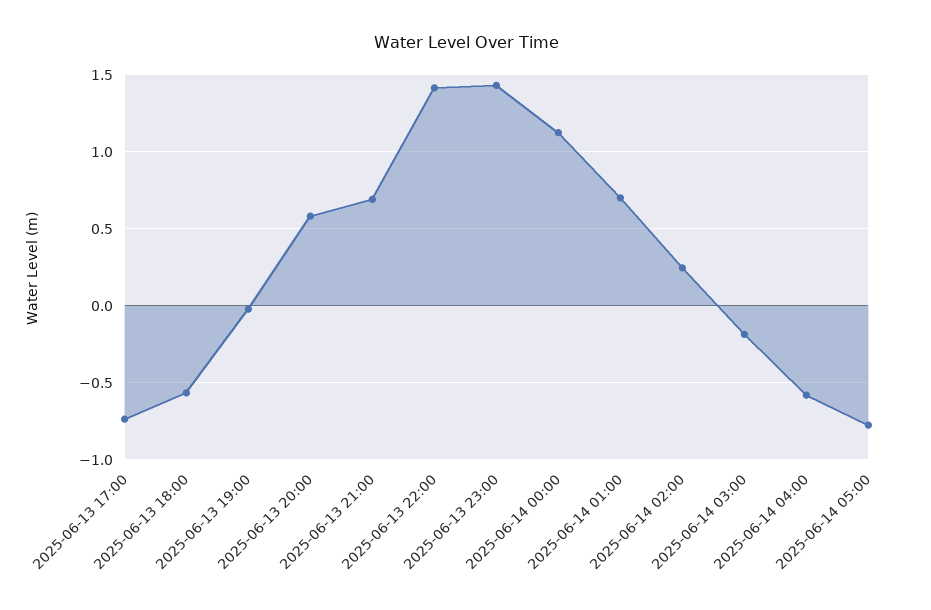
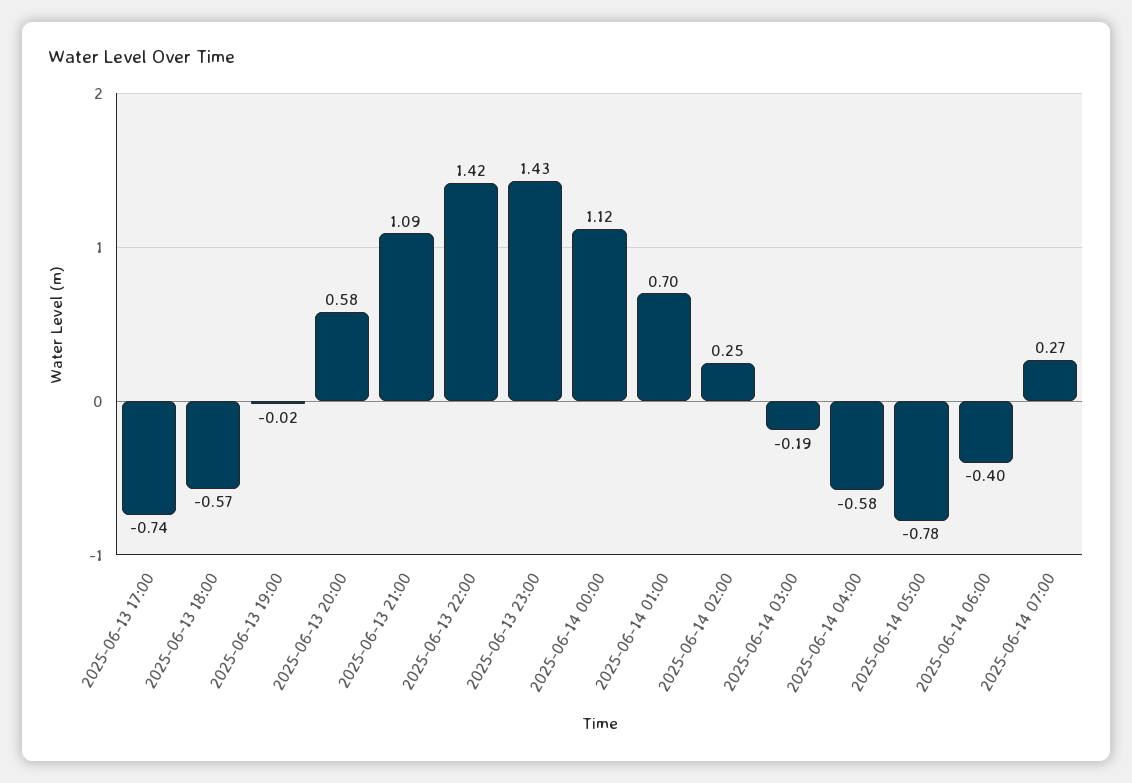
2025-06-13 21:00: 0.7 -> 1.09
2025-06-14 06:00: none -> -0.4
2025-06-14 07:00: none -> 0.27

